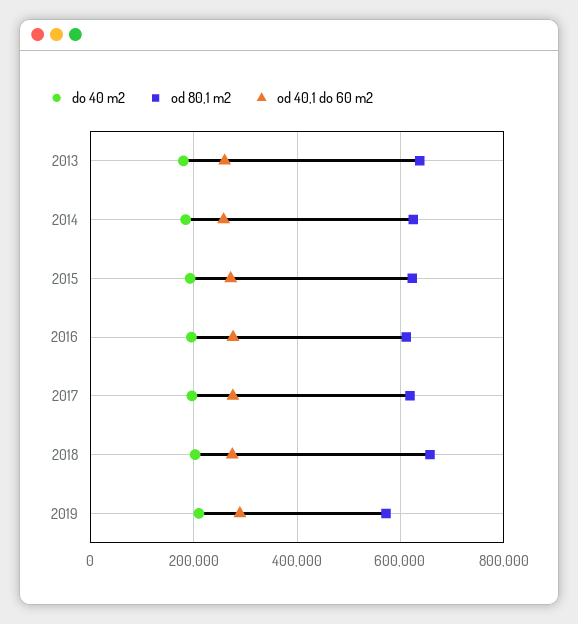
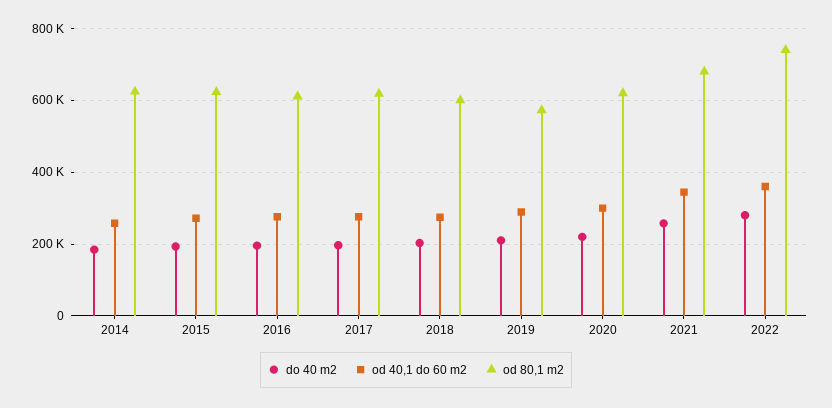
do 40 m2, 2013: 180000 -> none
od 80,1 m2, 2013: 640000 -> none
od 40,1 do 60 m2, 2013: 260000 -> none
od 80,1 m2, 2018: 660000 -> 600000
do 40 m2, 2020: none -> 220000
od 40,1 do 60 m2, 2020: none -> 300000
od 80,1 m2, 2020: none -> 620000
do 40 m2, 2021: none -> 260000
od 40,1 do 60 m2, 2021: none -> 340000
od 80,1 m2, 2021: none -> 680000
do 40 m2, 2022: none -> 280000
od 40,1 do 60 m2, 2022: none -> 360000
od 80,1 m2, 2022: none -> 740000

